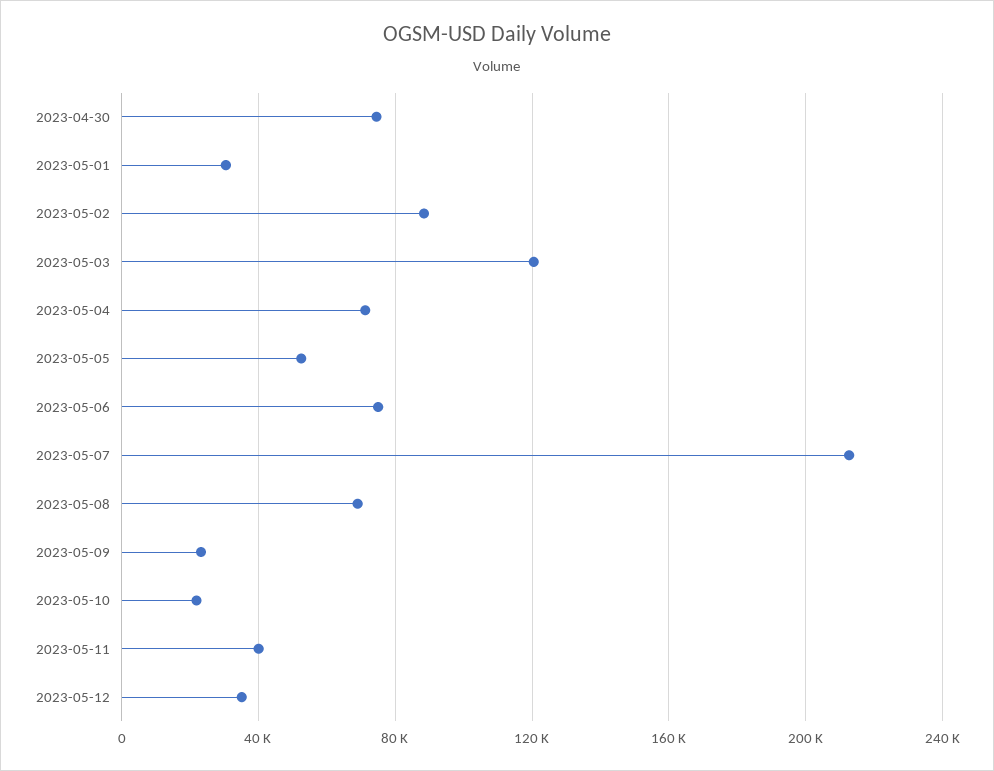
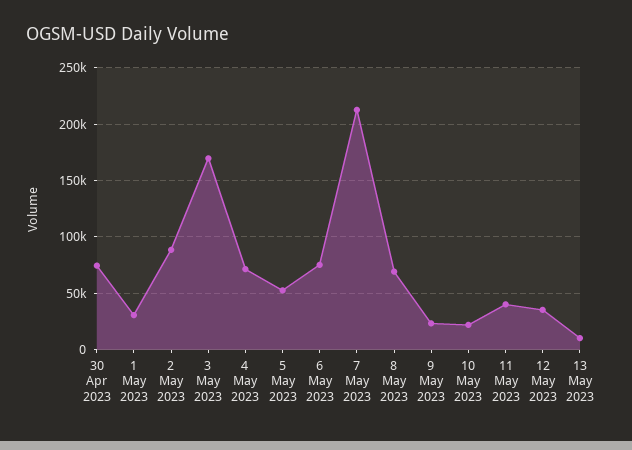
2023-05-03: 120000 -> 170000
13 May 2023: none -> 10000

